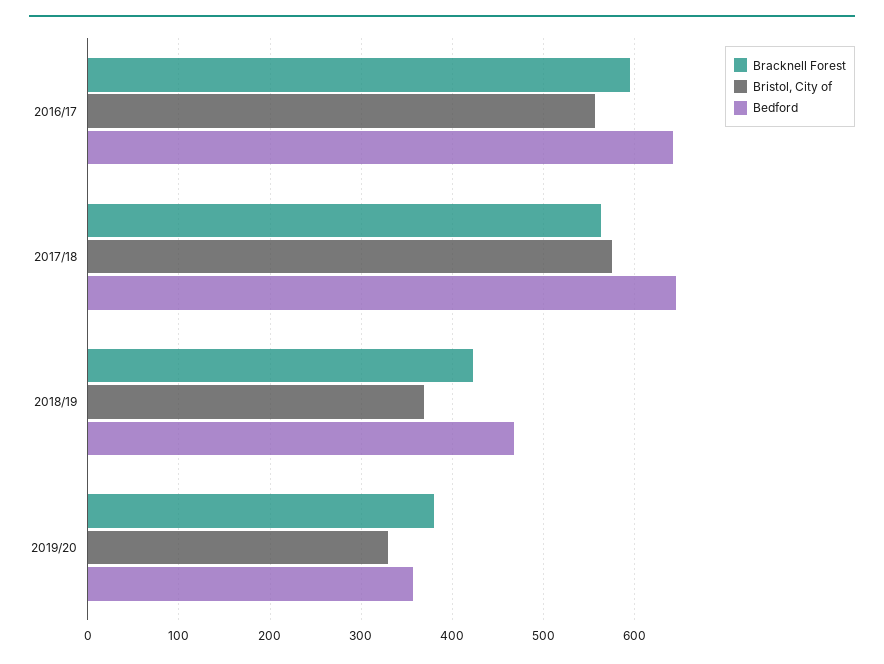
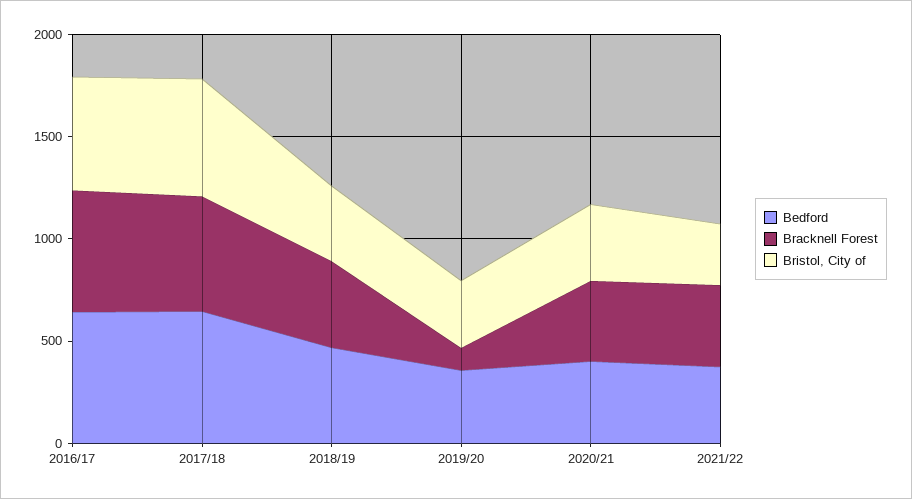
Bracknell Forest, 2019/20: 380 -> 100
Bedford, 2020/21: none -> 400
Bracknell Forest, 2020/21: none -> 400
Bristol, City of, 2020/21: none -> 400
Bedford, 2021/22: none -> 400
Bracknell Forest, 2021/22: none -> 400
Bristol, City of, 2021/22: none -> 300

